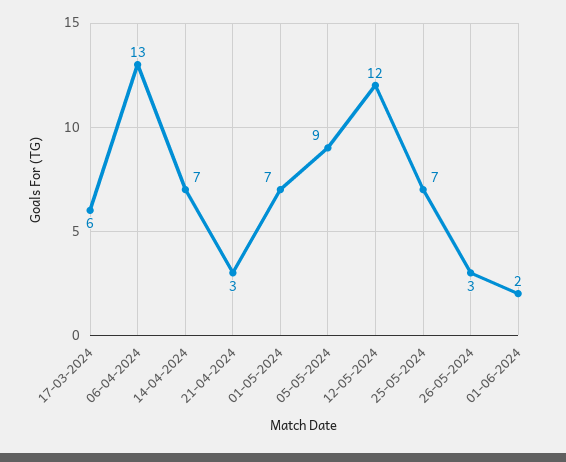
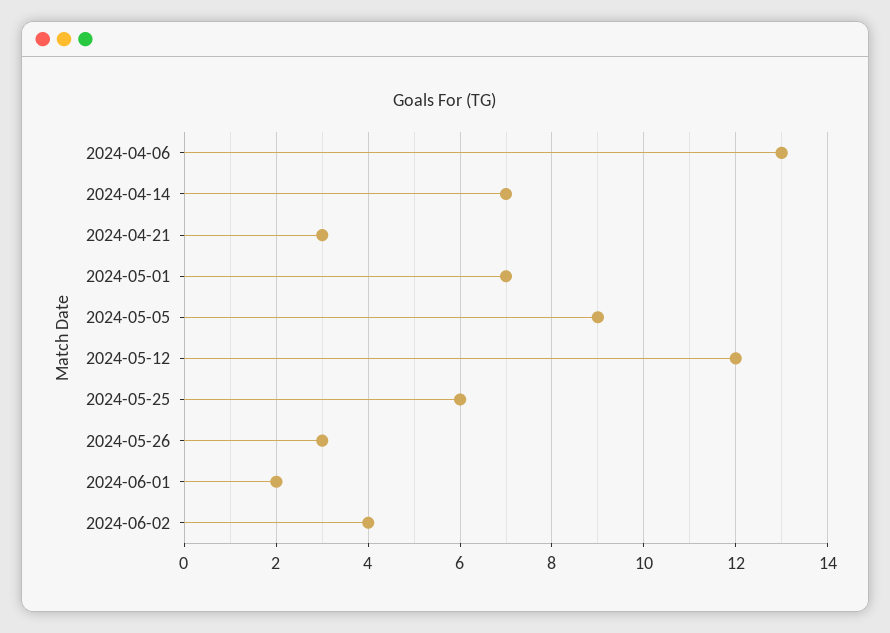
17-03-2024: 6 -> none
25-05-2024: 7 -> 6
2024-06-02: none -> 4

